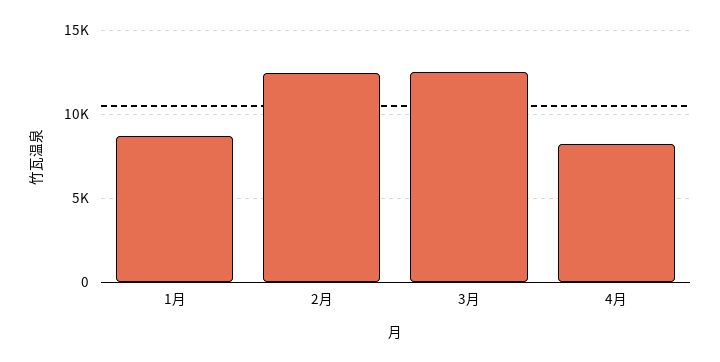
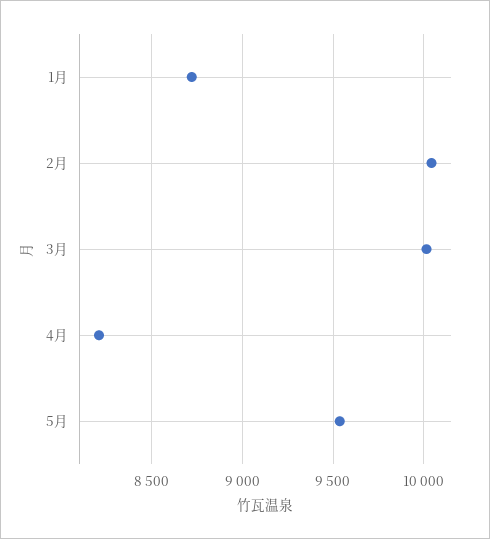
2月: 12500 -> 10050
3月: 12500 -> 10000
5月: none -> 9550

